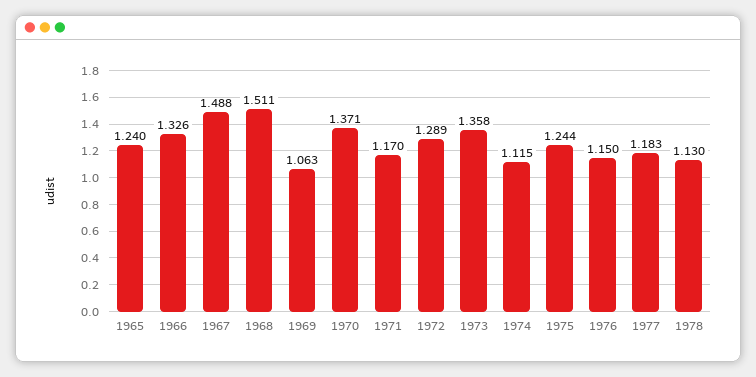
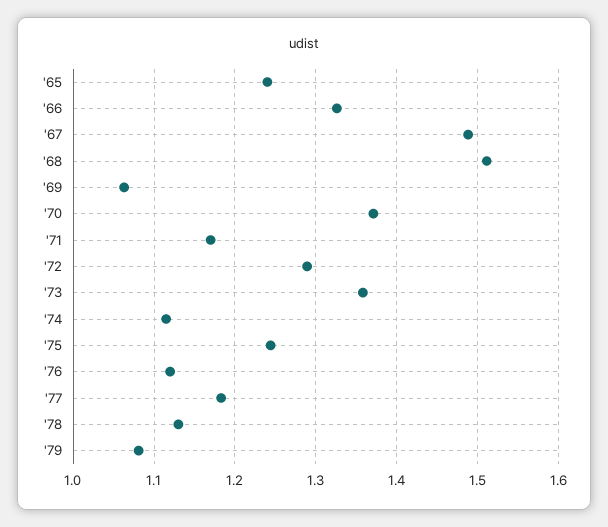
1976: 1.15 -> 1.12
'79: none -> 1.08

